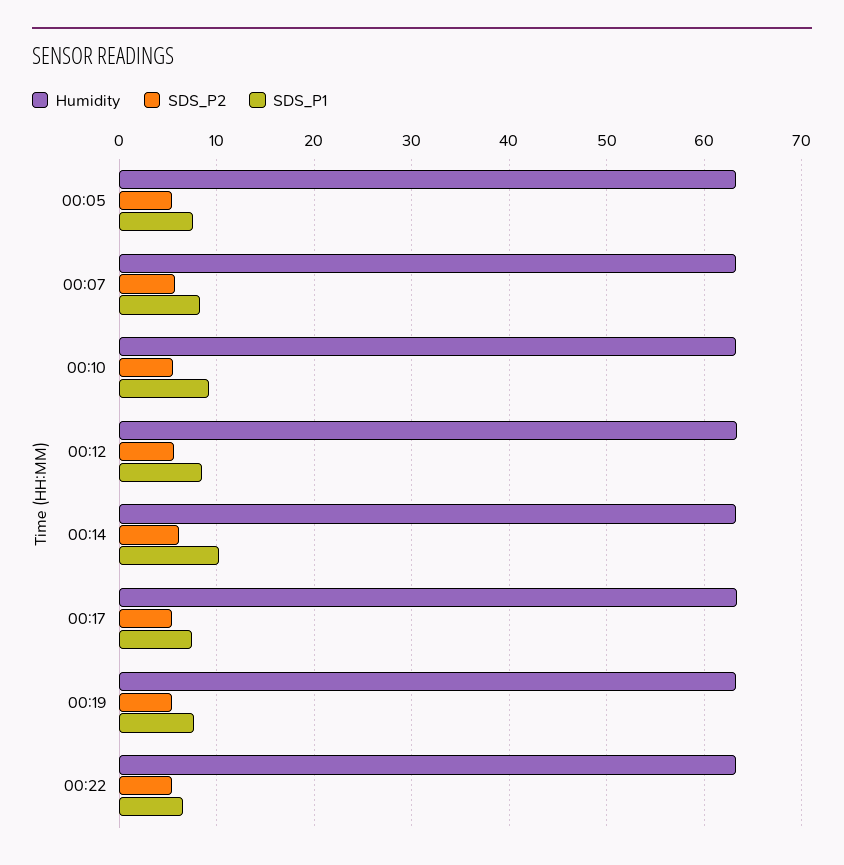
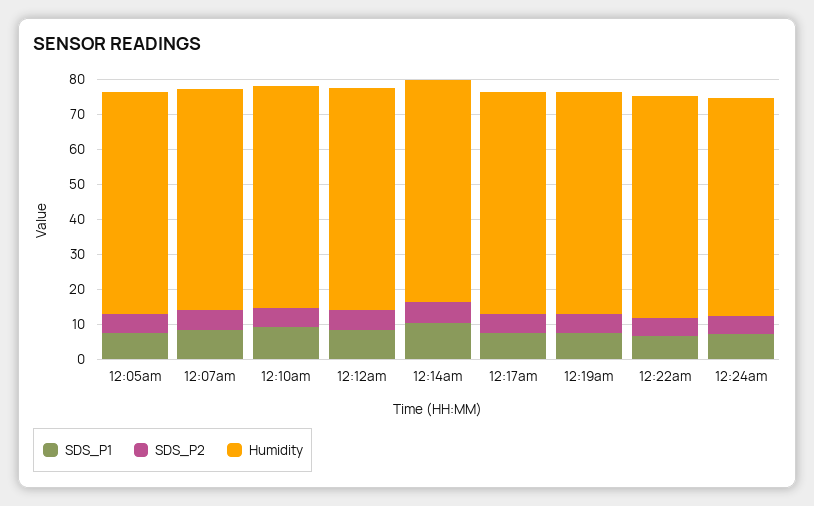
SDS_P1, 12:24am: none -> 7.5
SDS_P2, 12:24am: none -> 5
Humidity, 12:24am: none -> 62.5

